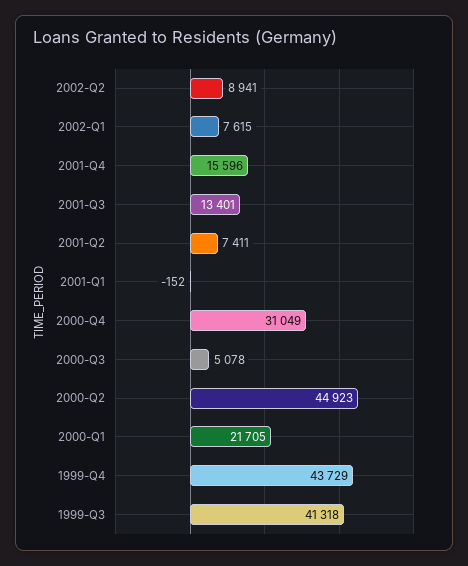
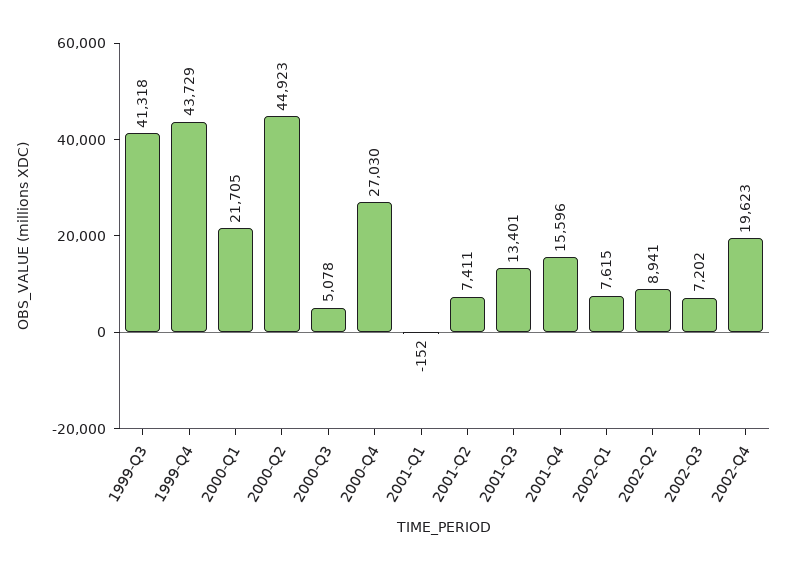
2000-Q4: 31049 -> 27030
2002-Q3: none -> 7202
2002-Q4: none -> 19623

